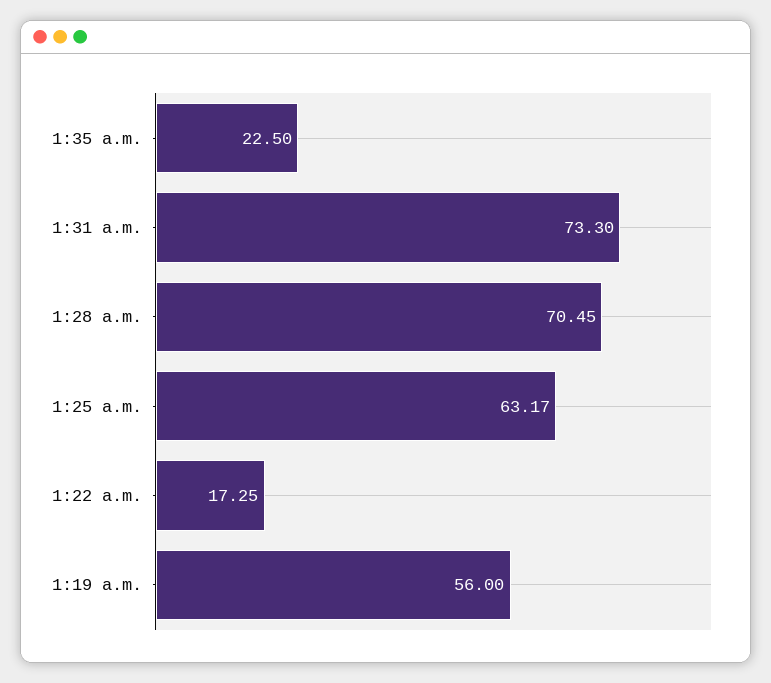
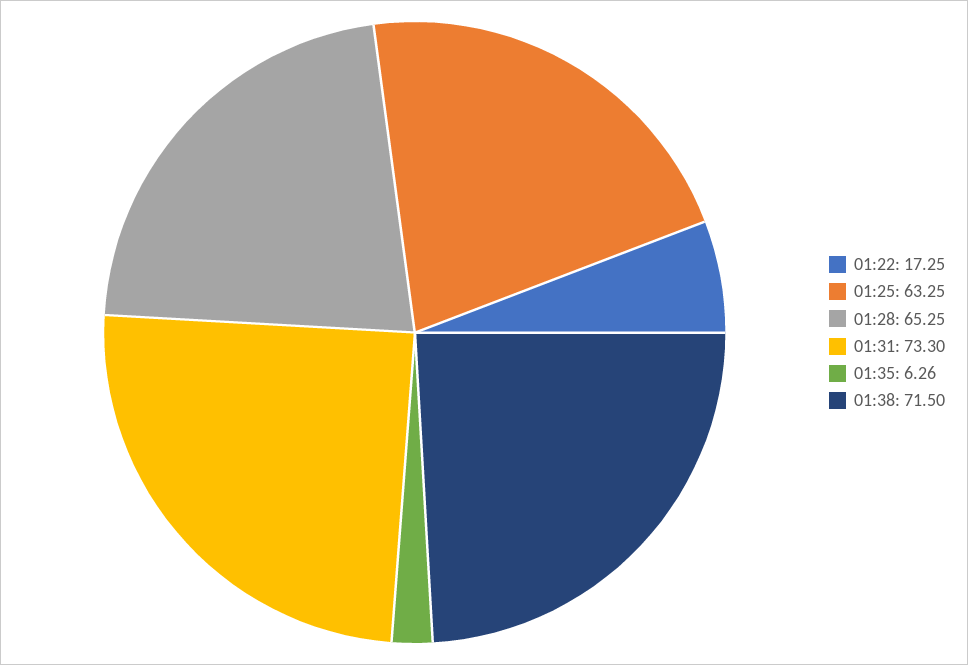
1:35 a.m.: 22.5 -> 6.26
1:28 a.m.: 70.45 -> 65.25
1:25 a.m.: 63.17 -> 63.25
1:19 a.m.: 56 -> none
01:38: none -> 71.5

